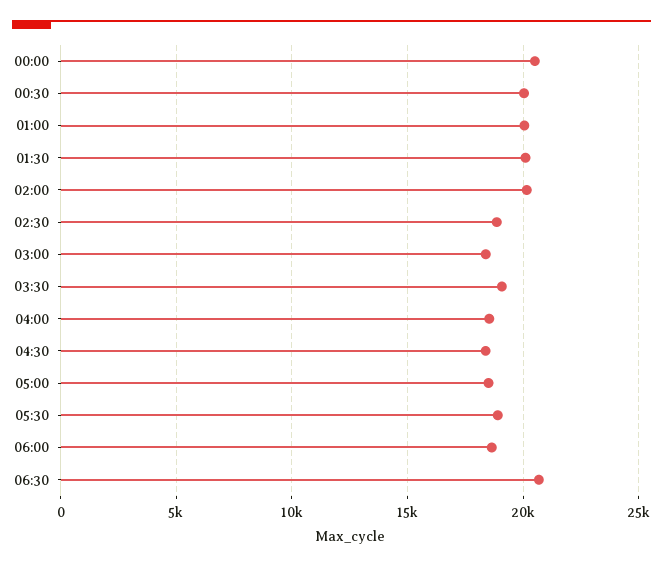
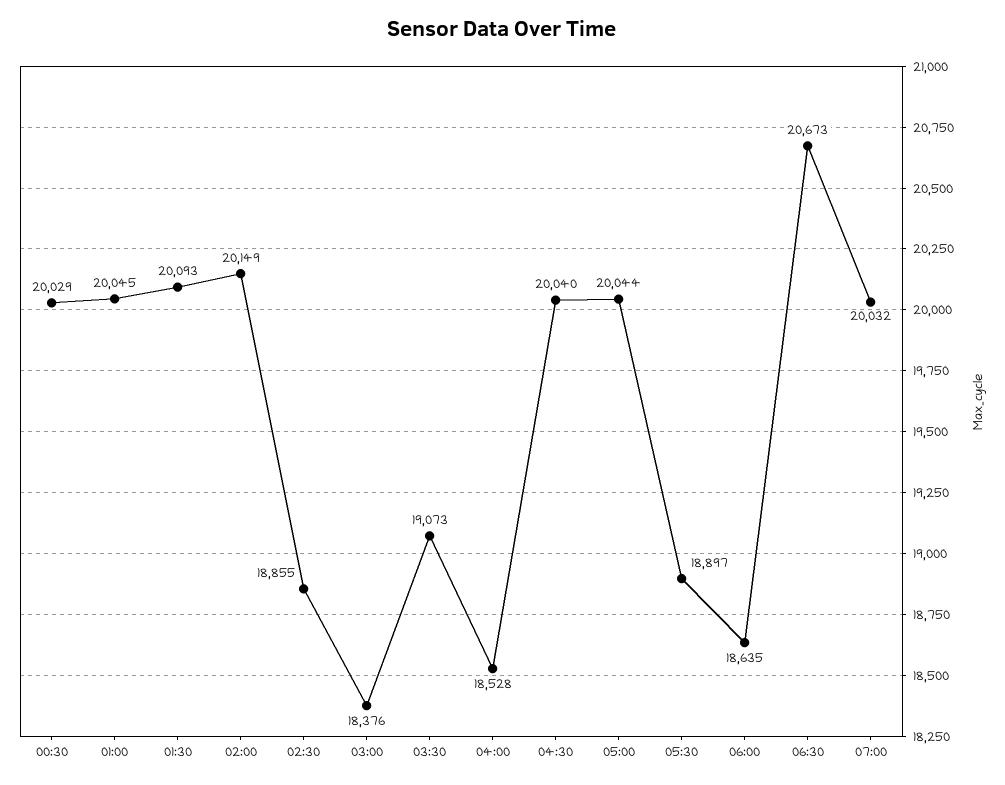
00:00: 20500 -> none
04:30: 18500 -> 20040
05:00: 18500 -> 20044
07:00: none -> 20032

